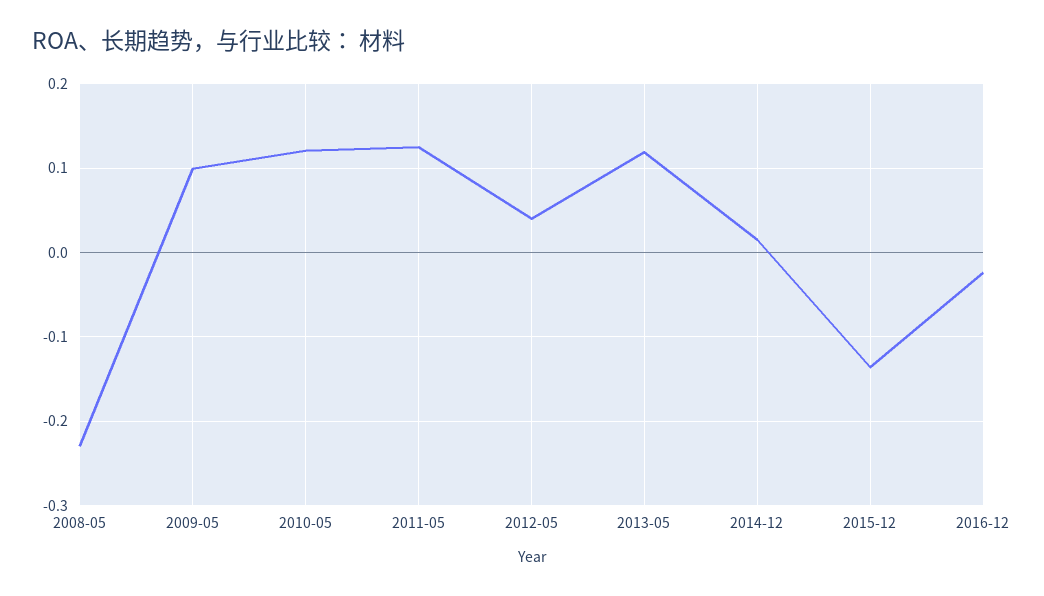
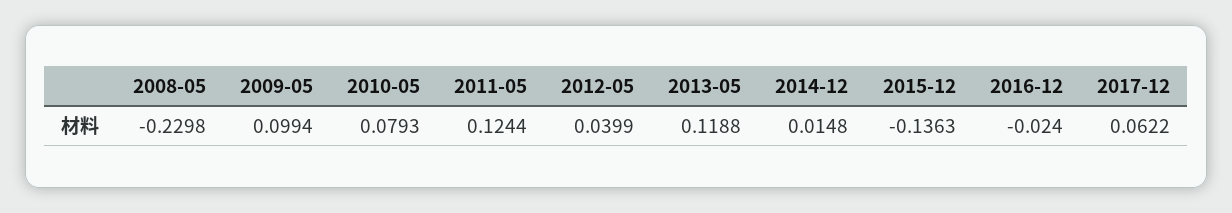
2010-05: 0.12 -> 0.0793
2017-12: none -> 0.0622

